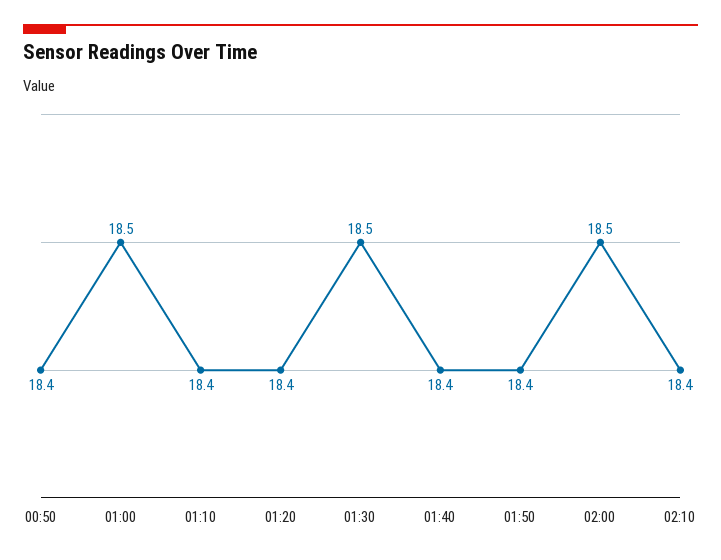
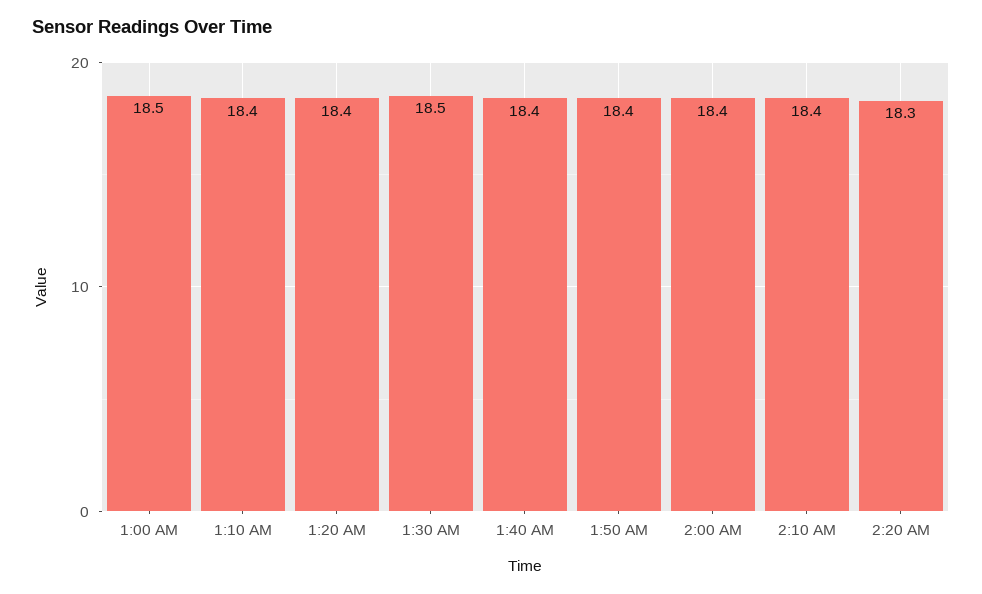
00:50: 18.4 -> none
02:00: 18.5 -> 18.4
2:20 AM: none -> 18.3

